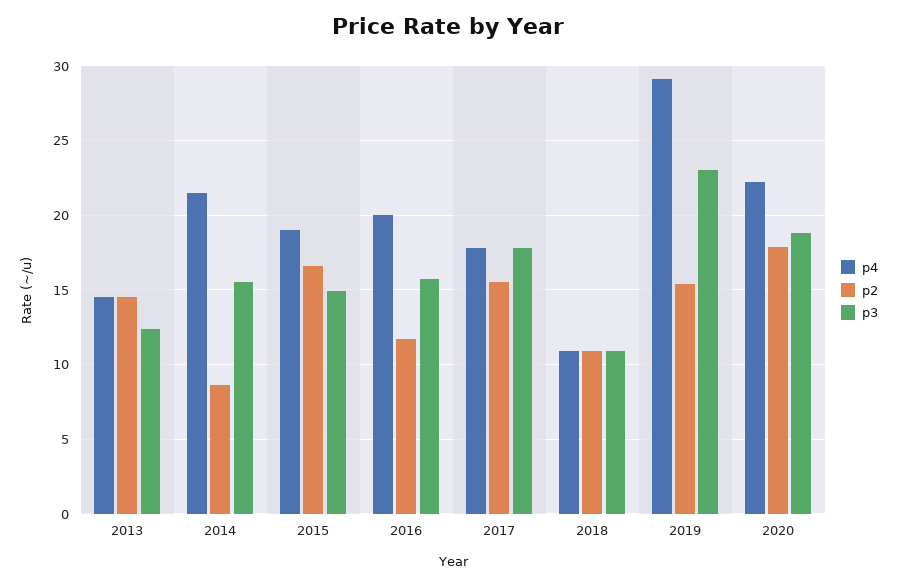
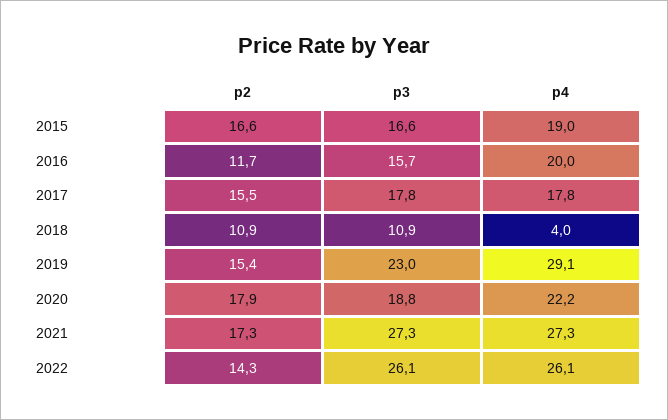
p4, 2013: 14.5 -> none
p2, 2013: 14.5 -> none
p3, 2013: 12.5 -> none
p4, 2014: 21.5 -> none
p2, 2014: 8.5 -> none
p3, 2014: 15.5 -> none
p3, 2015: 15 -> 16.6
p4, 2018: 11 -> 4
p2, 2021: none -> 17.3
p3, 2021: none -> 27.3
p4, 2021: none -> 27.3
p2, 2022: none -> 14.3
p3, 2022: none -> 26.1
p4, 2022: none -> 26.1

